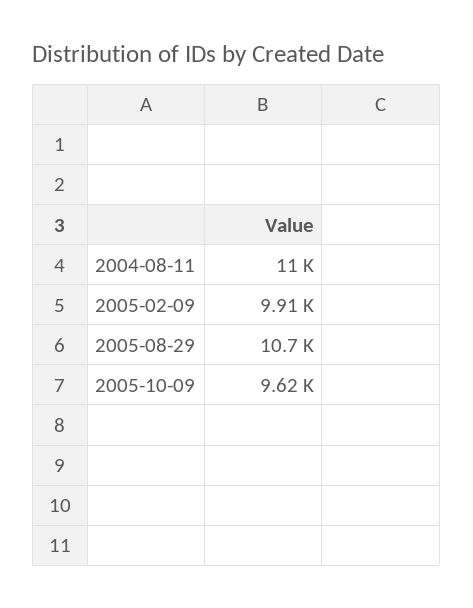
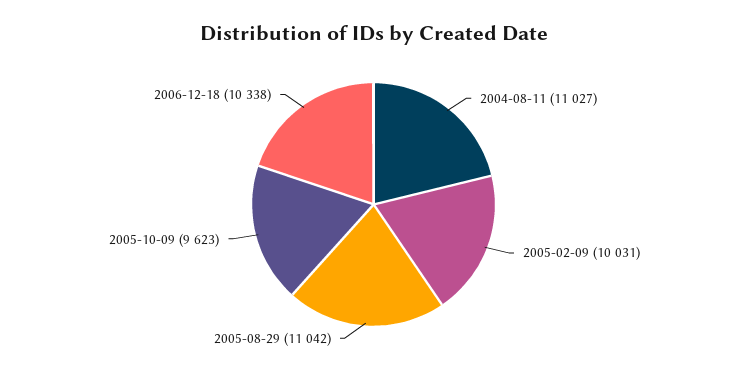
2005-02-09: 9910 -> 10031
2005-08-29: 10700 -> 11042
2006-12-18: none -> 10338

